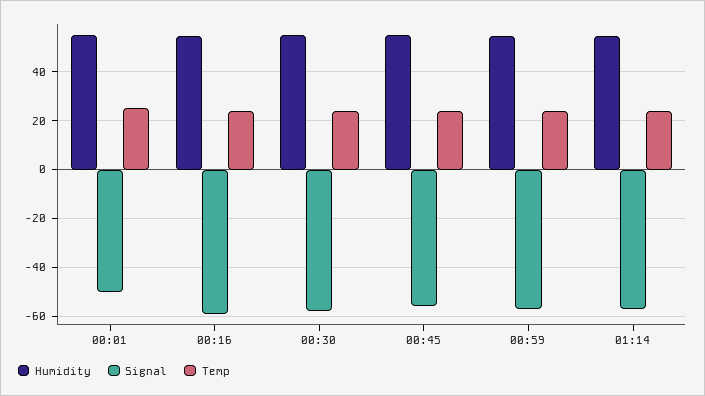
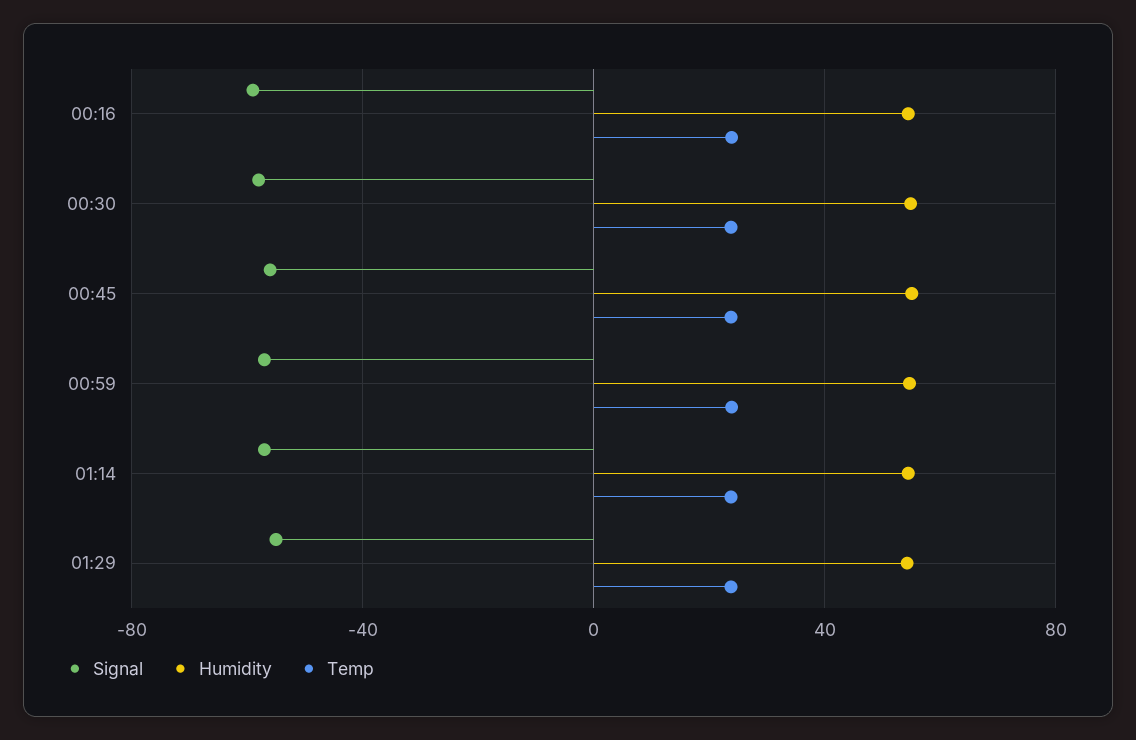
Humidity, 00:01: 55 -> none
Signal, 00:01: -50 -> none
Temp, 00:01: 25 -> none
Signal, 01:29: none -> -55
Humidity, 01:29: none -> 55
Temp, 01:29: none -> 25

